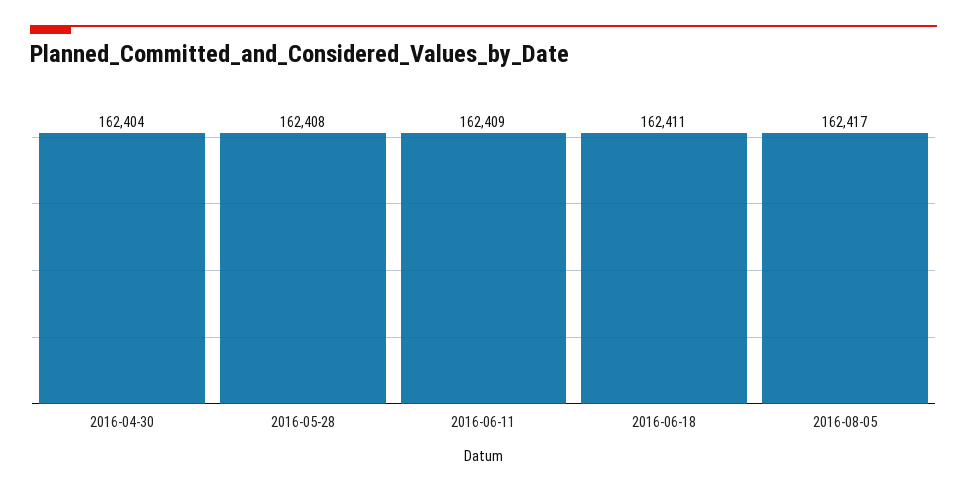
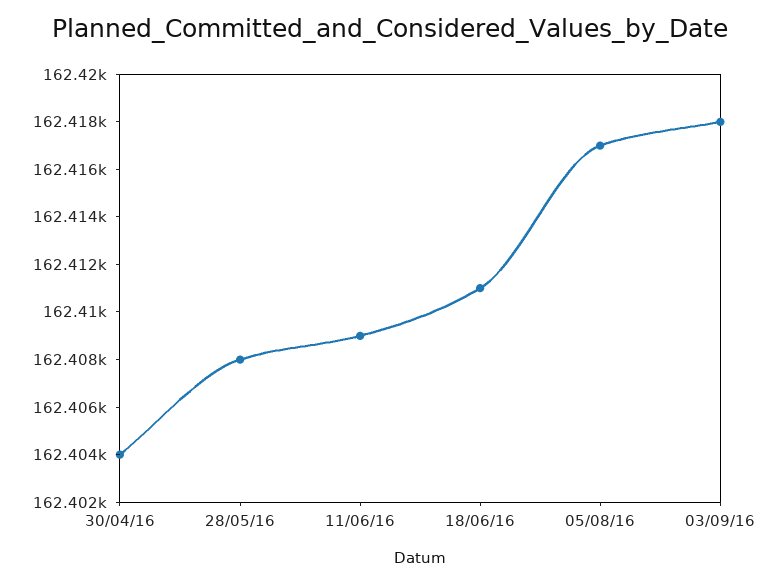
03/09/16: none -> 162418

